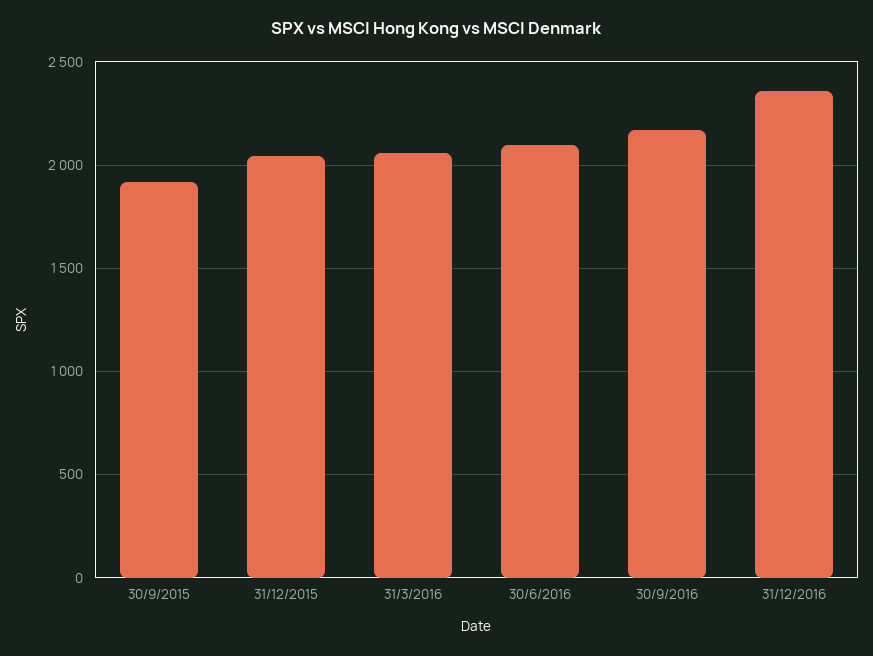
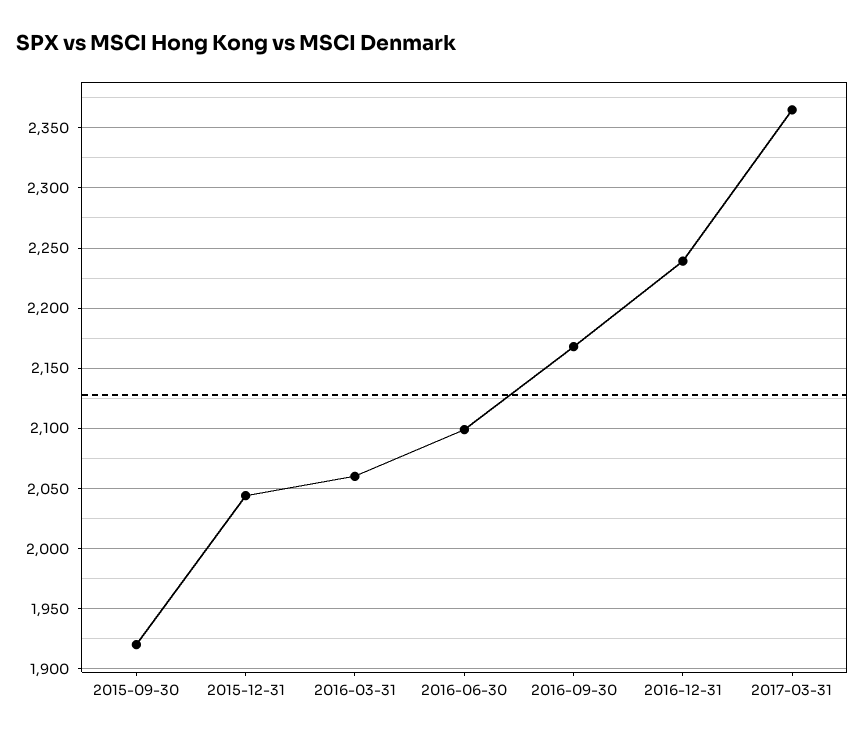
31/12/2016: 2350 -> 2240
2017-03-31: none -> 2365

